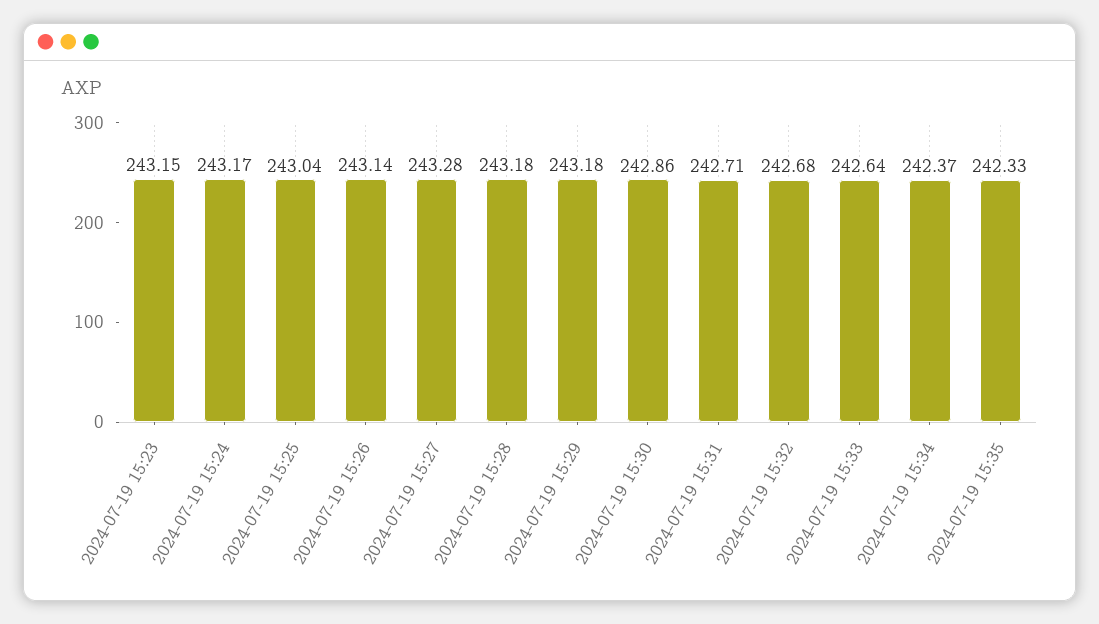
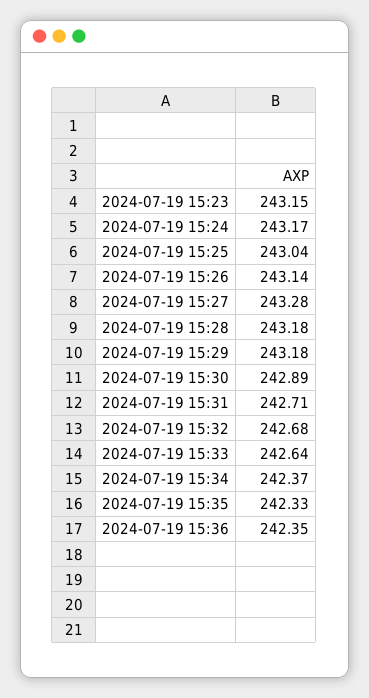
2024-07-19 15:30: 242.86 -> 242.89
2024-07-19 15:36: none -> 242.35

